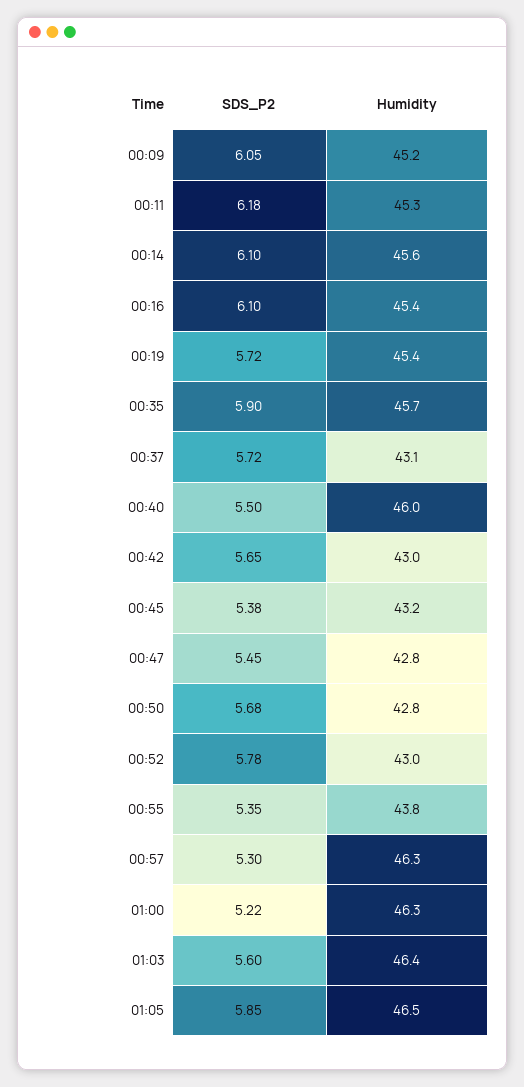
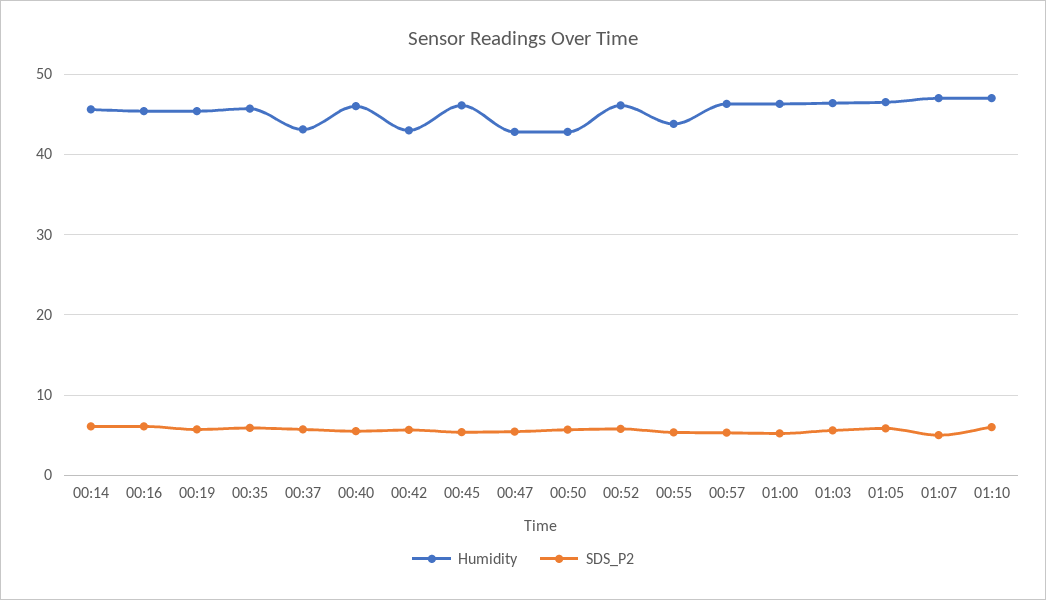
SDS_P2, 00:09: 6.05 -> none
Humidity, 00:09: 45.2 -> none
SDS_P2, 00:11: 6.18 -> none
Humidity, 00:11: 45.3 -> none
Humidity, 00:45: 43.2 -> 46
Humidity, 00:52: 43 -> 46
Humidity, 01:07: none -> 47
SDS_P2, 01:07: none -> 5
Humidity, 01:10: none -> 47
SDS_P2, 01:10: none -> 6

